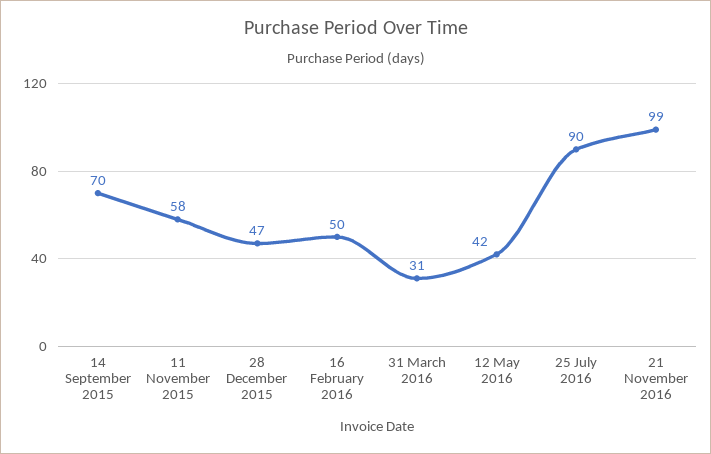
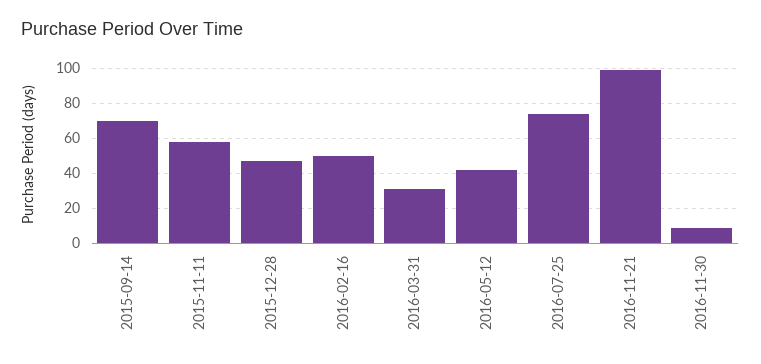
25 July 2016: 90 -> 75
2016-11-30: none -> 10

